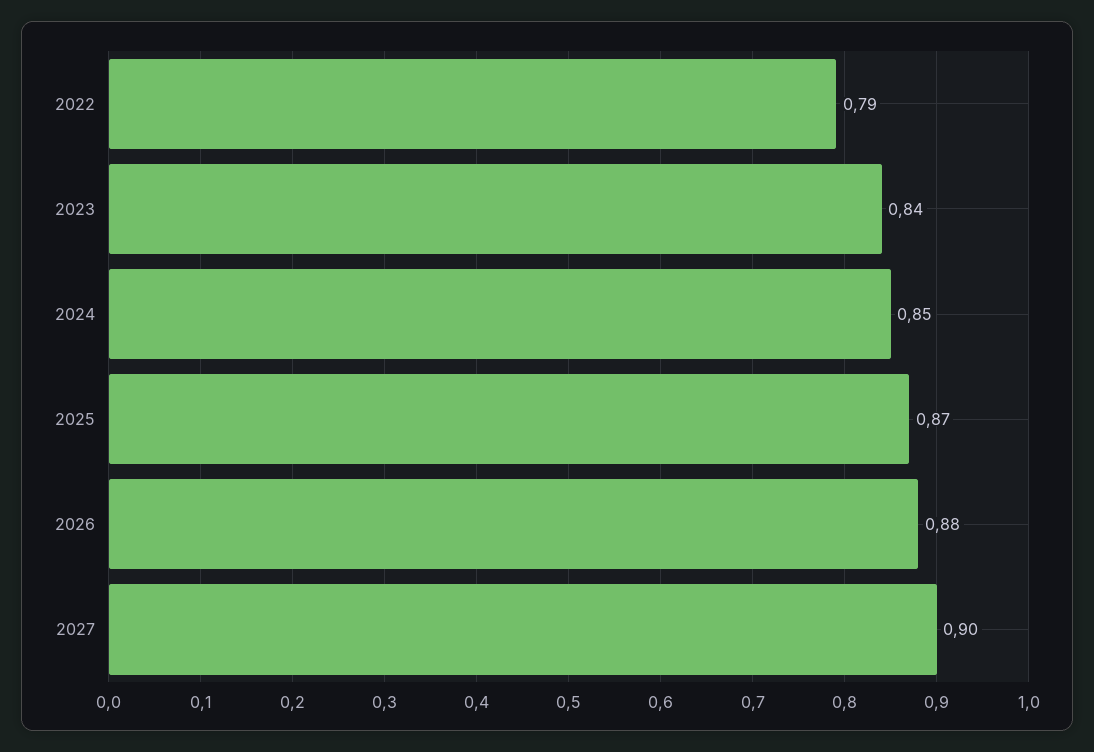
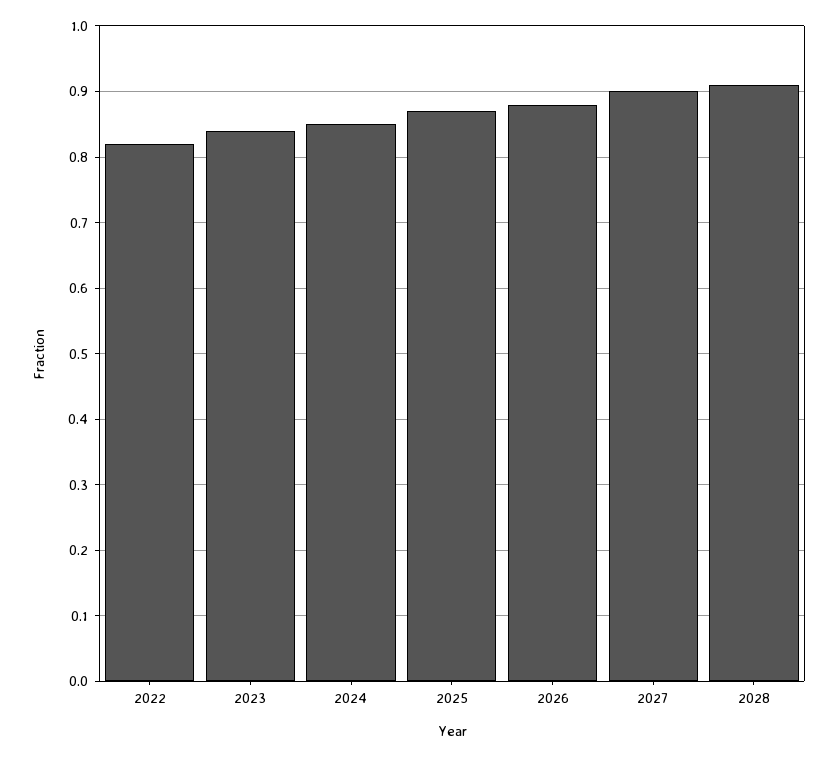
2022: 0.79 -> 0.82
2028: none -> 0.91

